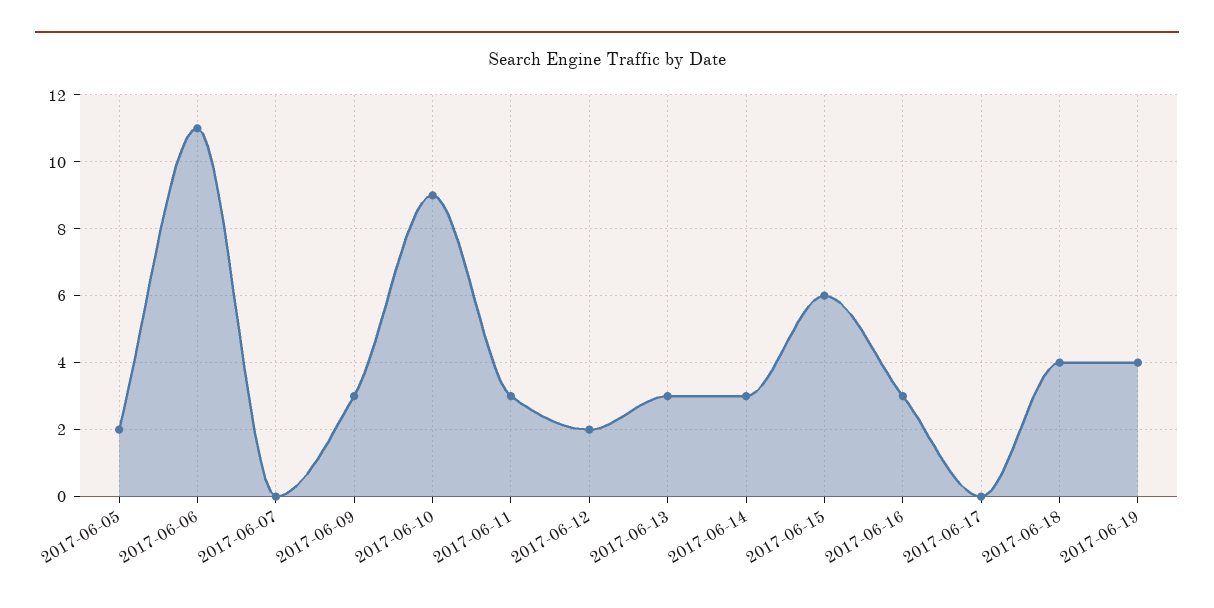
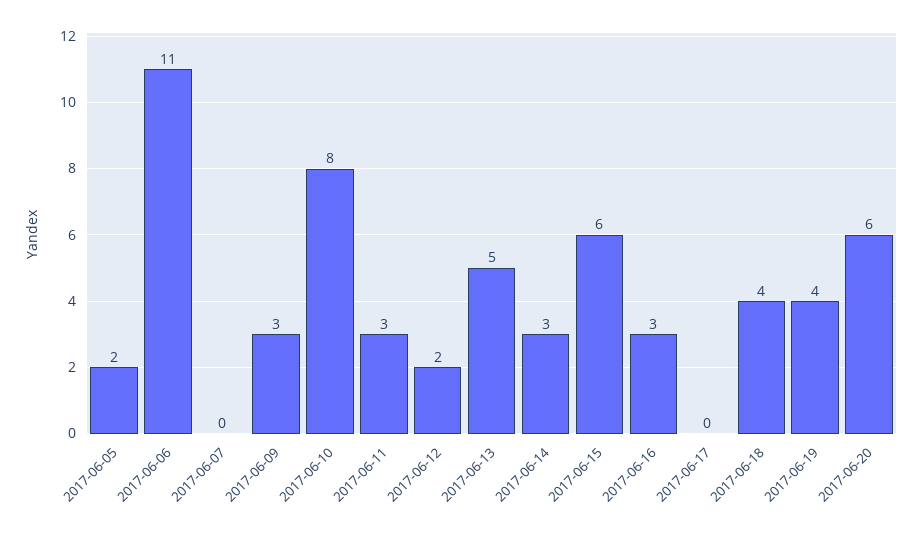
2017-06-10: 9 -> 8
2017-06-13: 3 -> 5
2017-06-20: none -> 6

